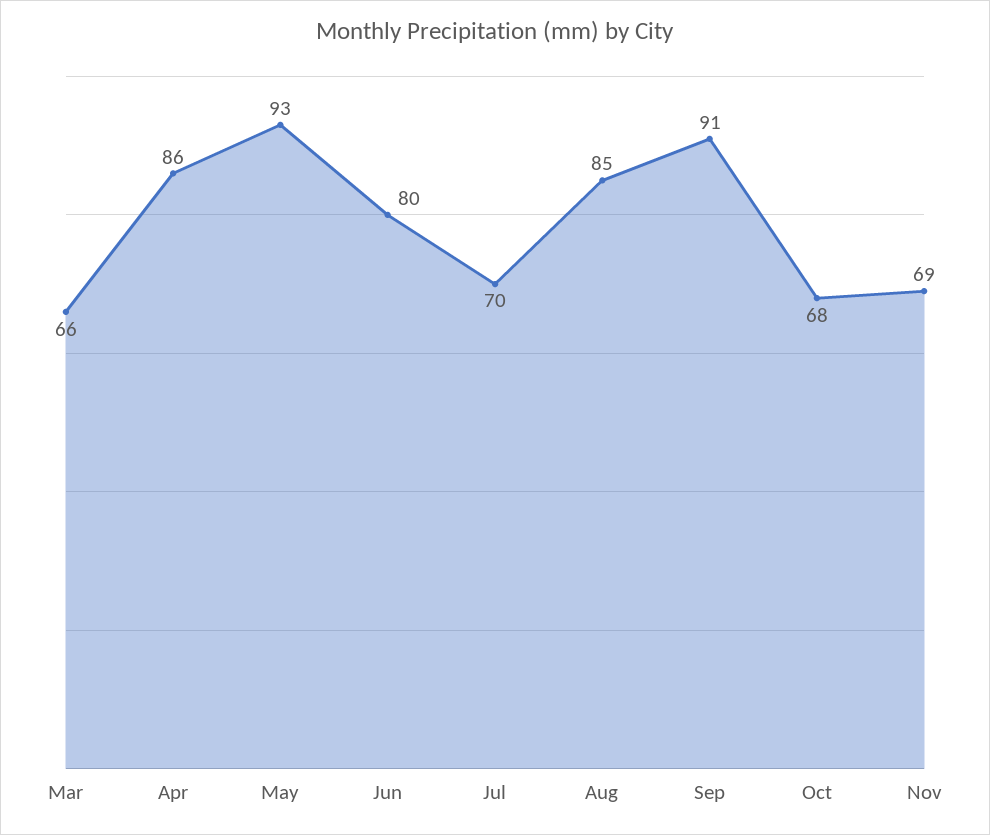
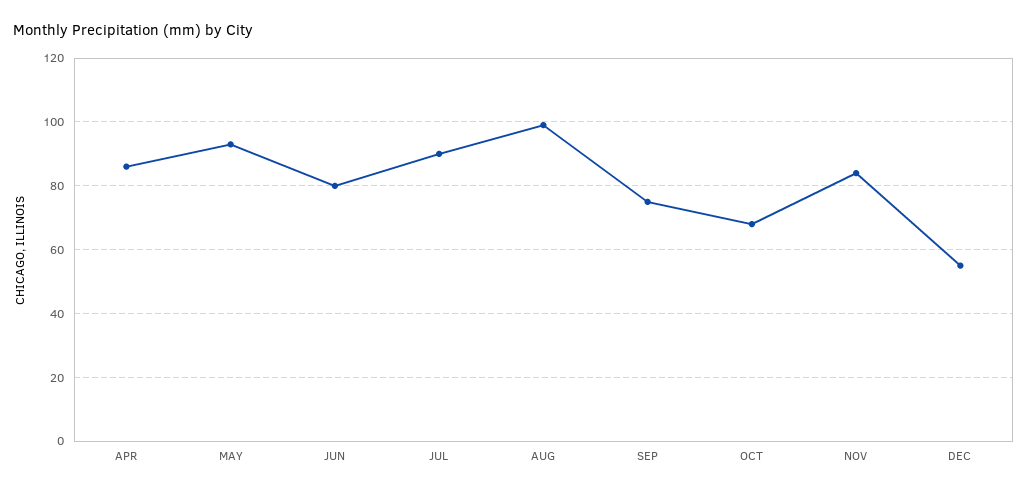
Mar: 66 -> none
Jul: 70 -> 90
Aug: 85 -> 100
Sep: 91 -> 75
Nov: 69 -> 85
DEC: none -> 55

